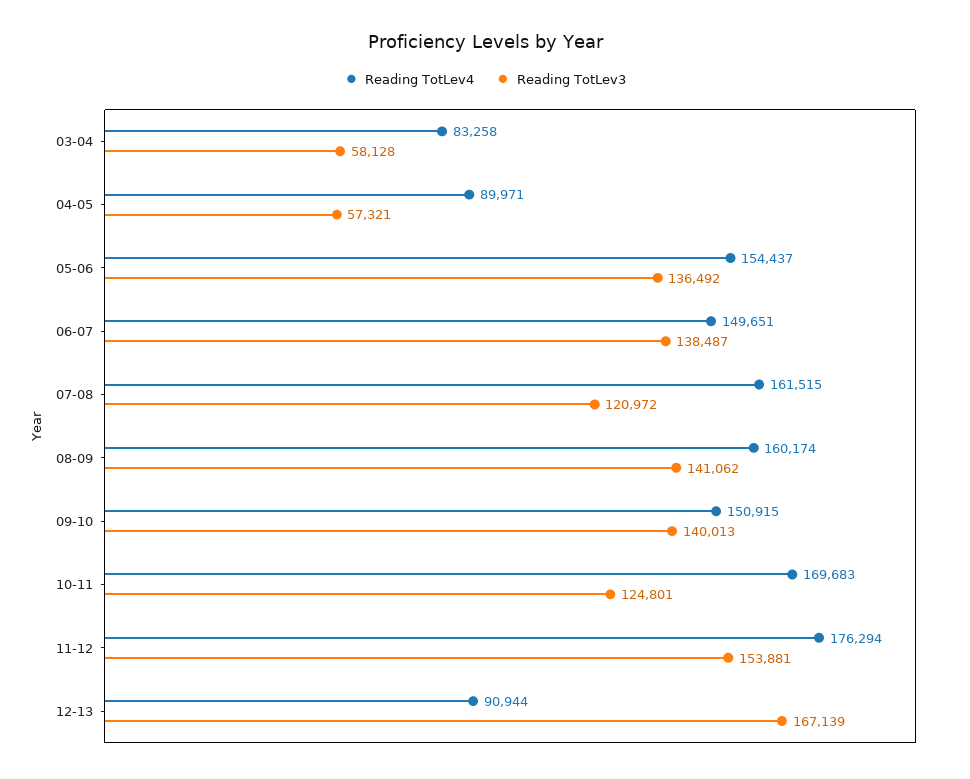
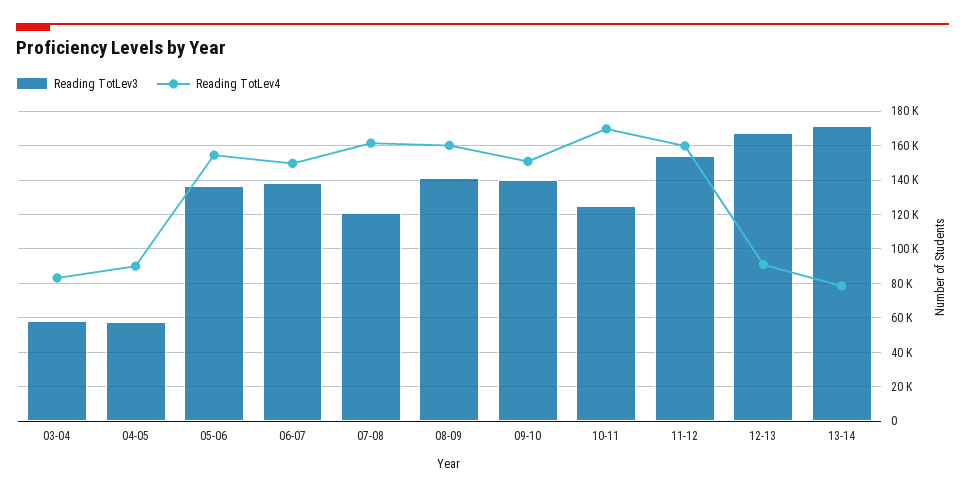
Reading TotLev4, 11-12: 176294 -> 160000
Reading TotLev3, 13-14: none -> 170000
Reading TotLev4, 13-14: none -> 80000

